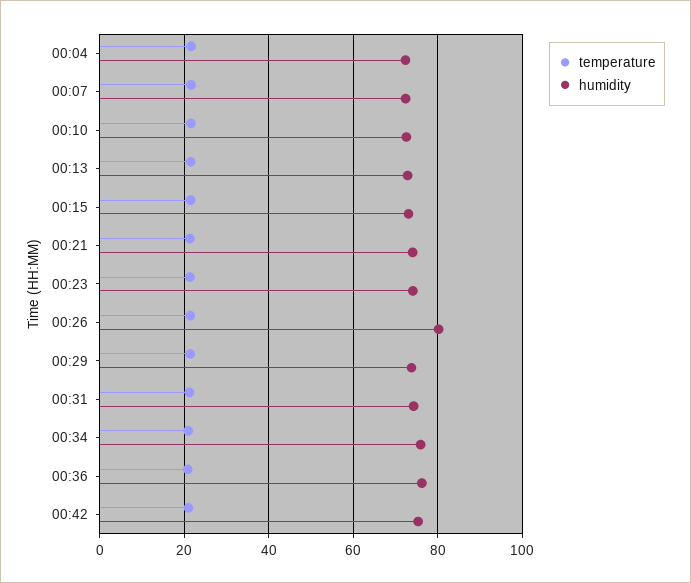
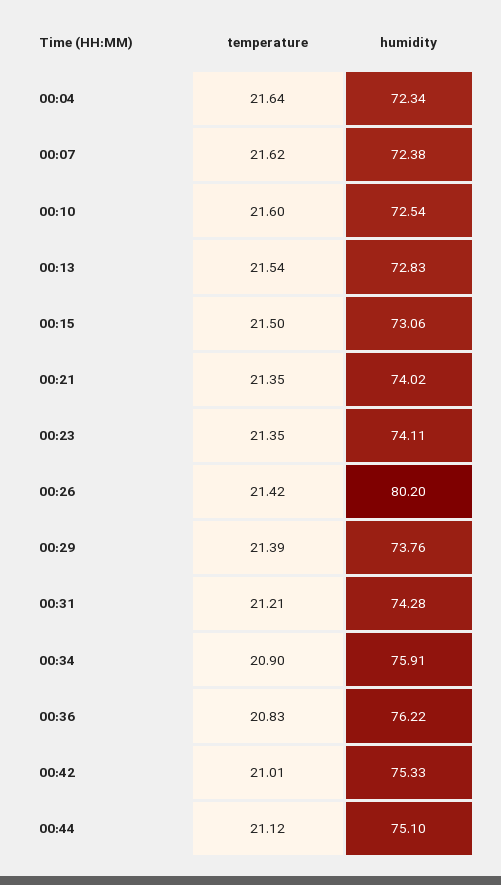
temperature, 00:44: none -> 21.12
humidity, 00:44: none -> 75.1

